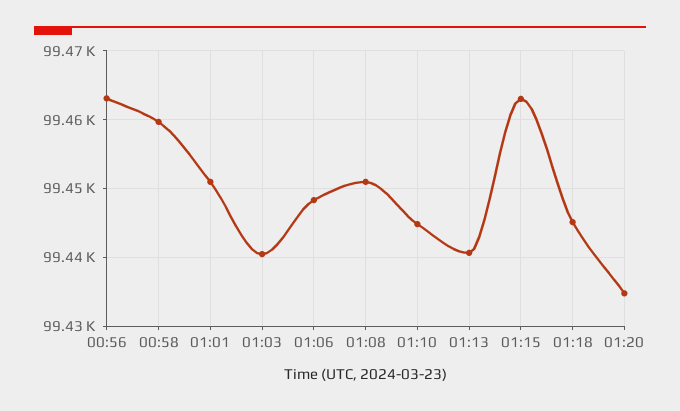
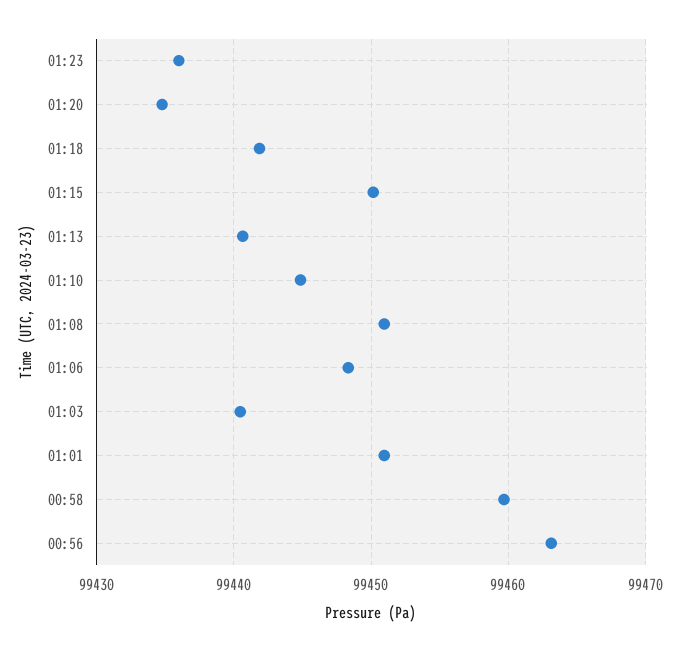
01:15: 99463 -> 99450
01:18: 99445 -> 99442
01:23: none -> 99436

